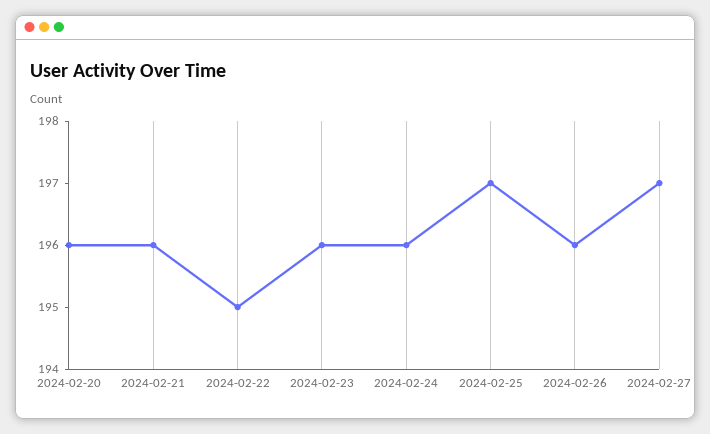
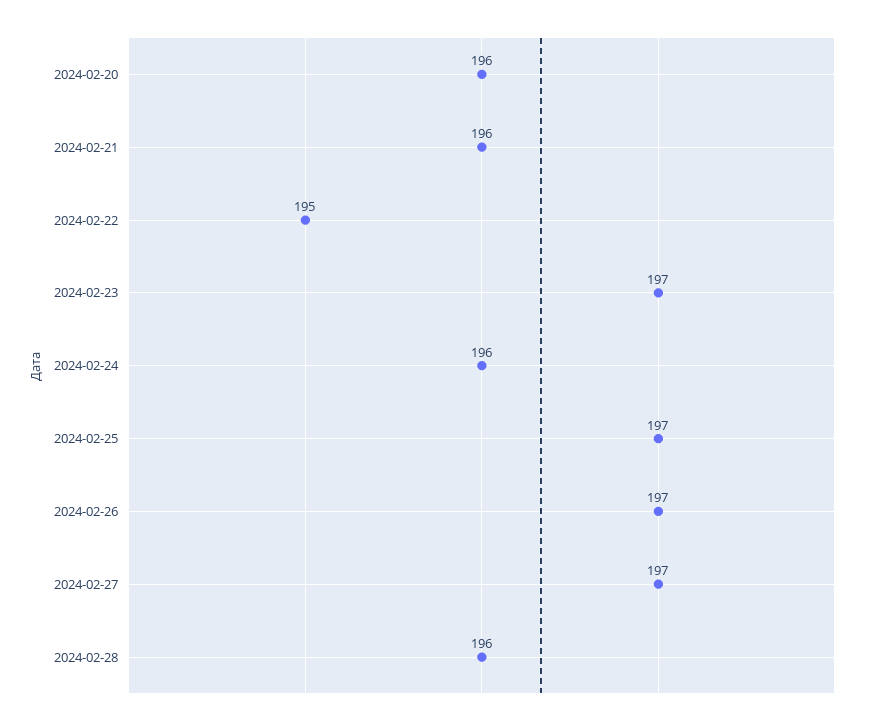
2024-02-23: 196 -> 197
2024-02-26: 196 -> 197
2024-02-28: none -> 196

